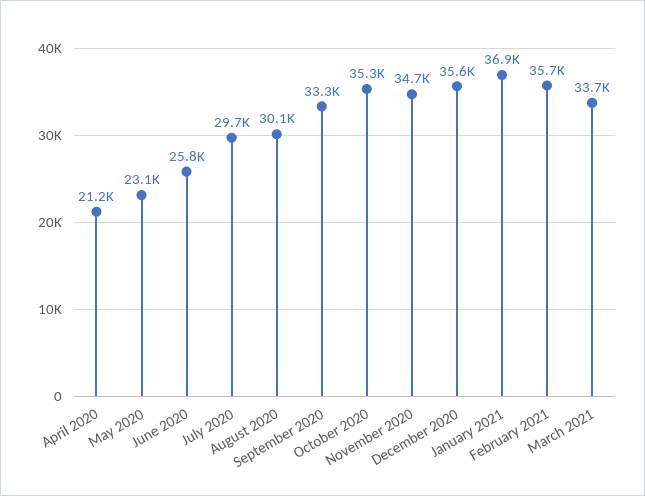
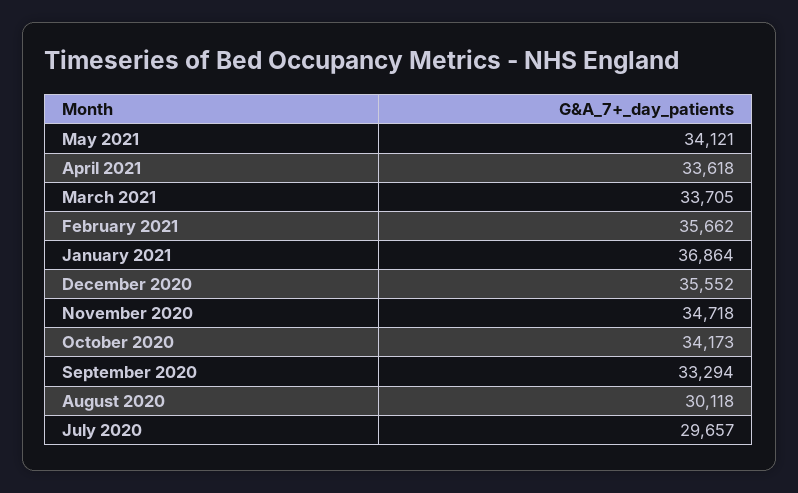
April 2020: 21200 -> none
May 2020: 23100 -> none
June 2020: 25800 -> none
October 2020: 35300 -> 34173
May 2021: none -> 34121
April 2021: none -> 33618

